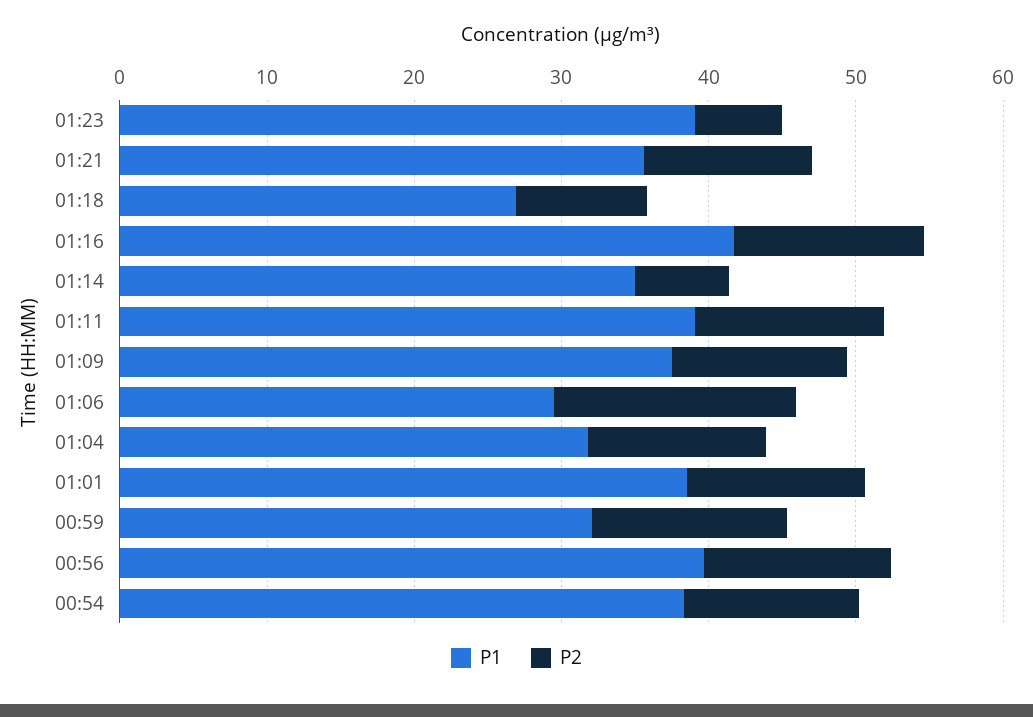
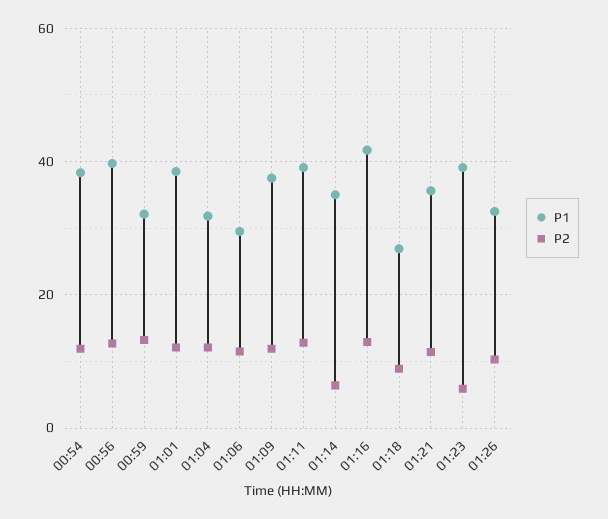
P2, 01:06: 16 -> 12
P1, 01:26: none -> 32
P2, 01:26: none -> 10

